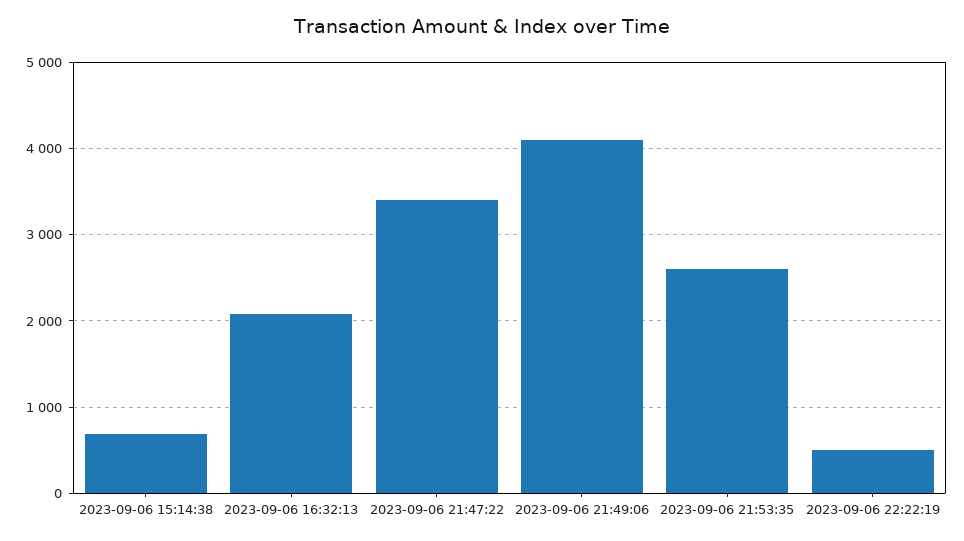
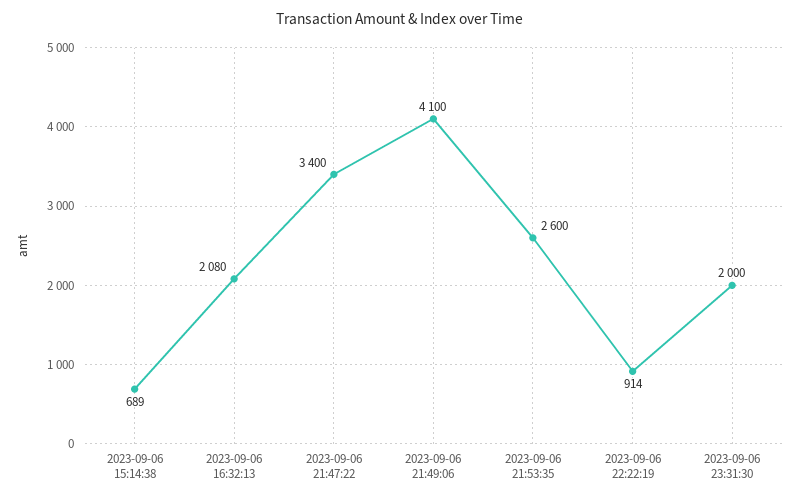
2023-09-06 22:22:19: 500 -> 914
2023-09-06 23:31:30: none -> 2000

